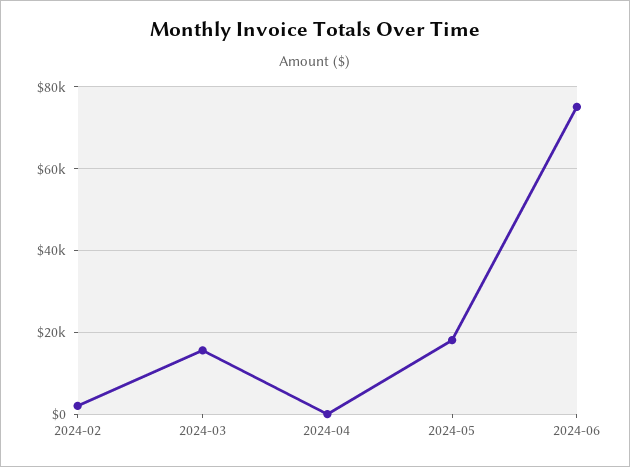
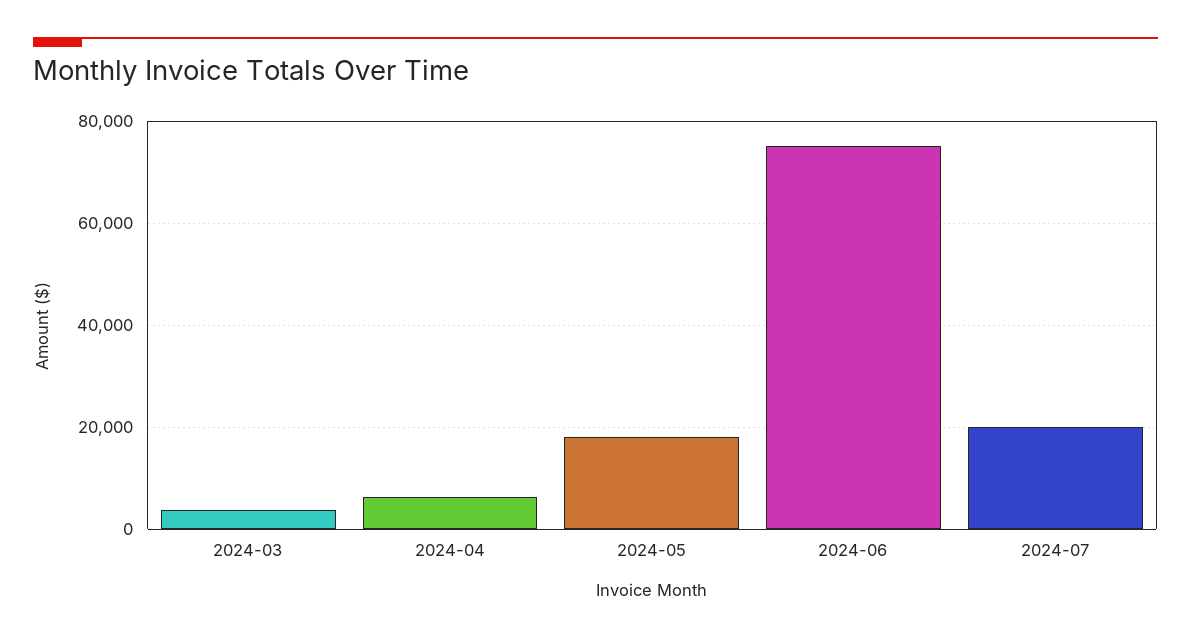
2024-02: 2000 -> none
2024-03: 16000 -> 4000
2024-04: 0 -> 6000
2024-07: none -> 20000

